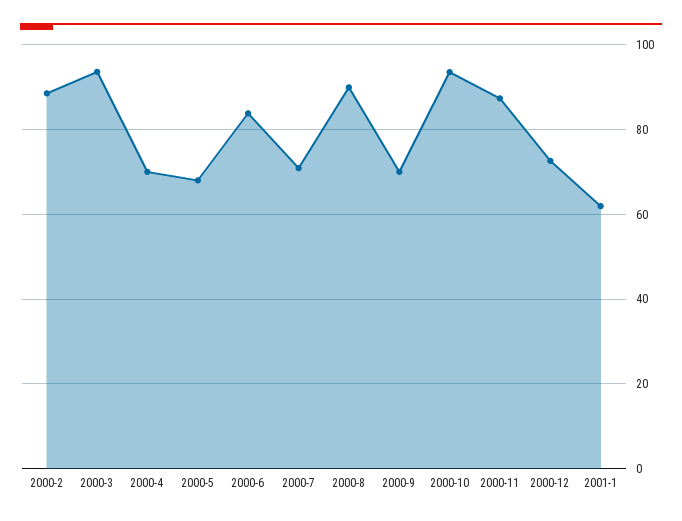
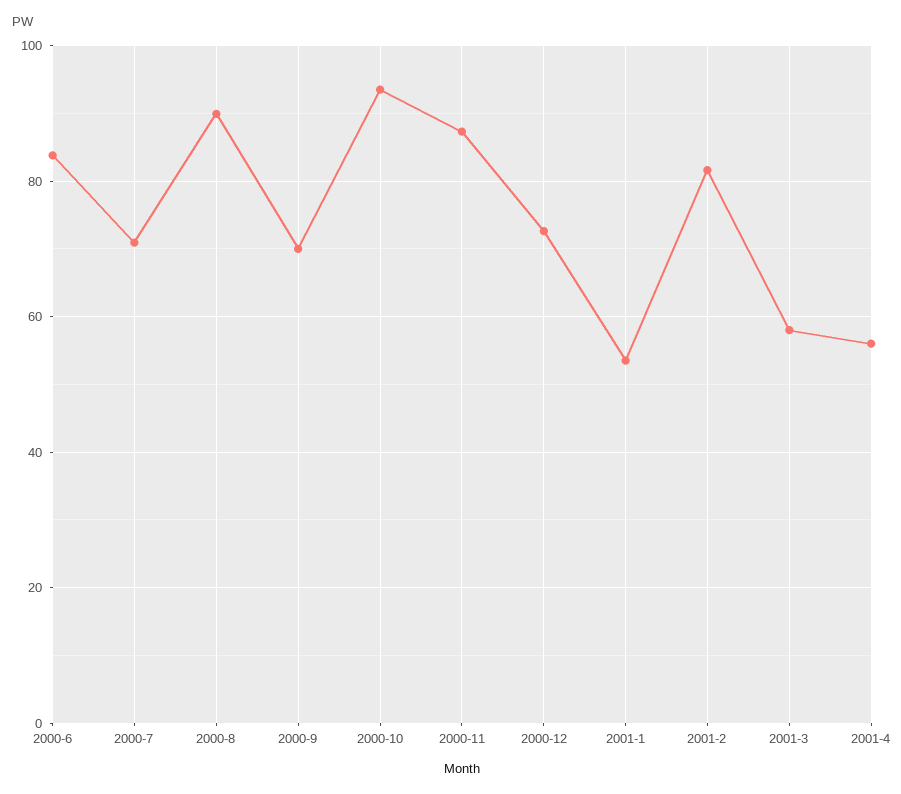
2000-2: 88 -> none
2000-3: 94 -> none
2000-4: 70 -> none
2000-5: 68 -> none
2001-1: 62 -> 54
2001-2: none -> 82
2001-3: none -> 58
2001-4: none -> 56

